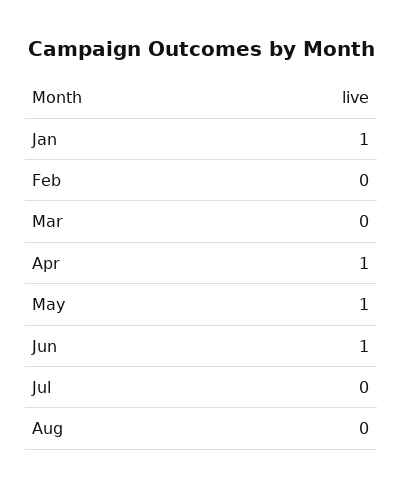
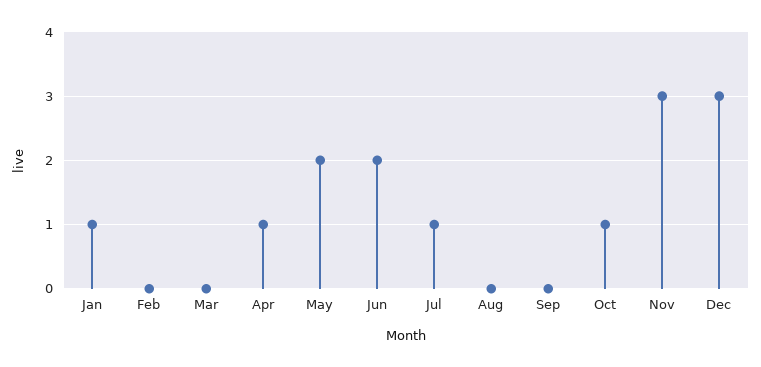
May: 1 -> 2
Jun: 1 -> 2
Jul: 0 -> 1
Sep: none -> 0
Oct: none -> 1
Nov: none -> 3
Dec: none -> 3

